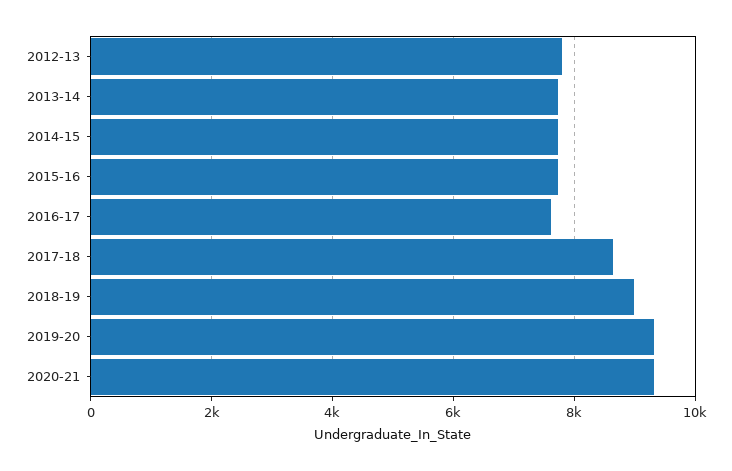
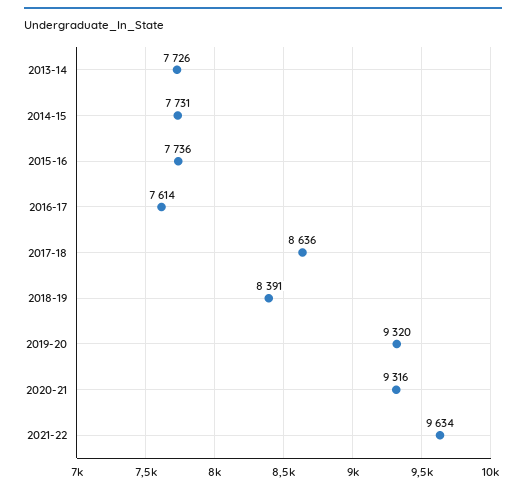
2012-13: 7800 -> none
2018-19: 9000 -> 8391
2021-22: none -> 9634

